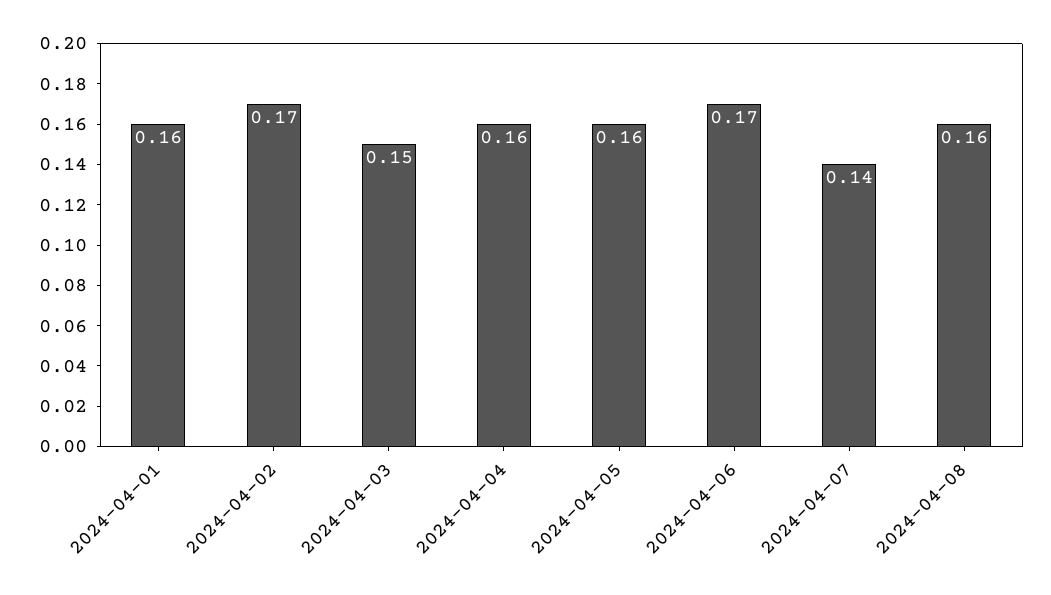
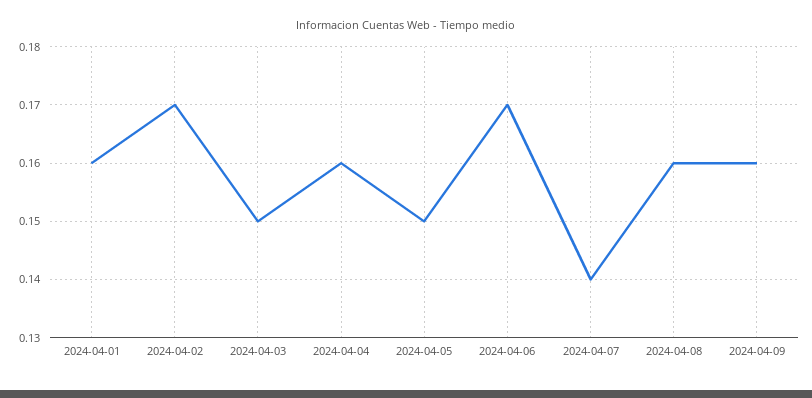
2024-04-05: 0.16 -> 0.15
2024-04-09: none -> 0.16

